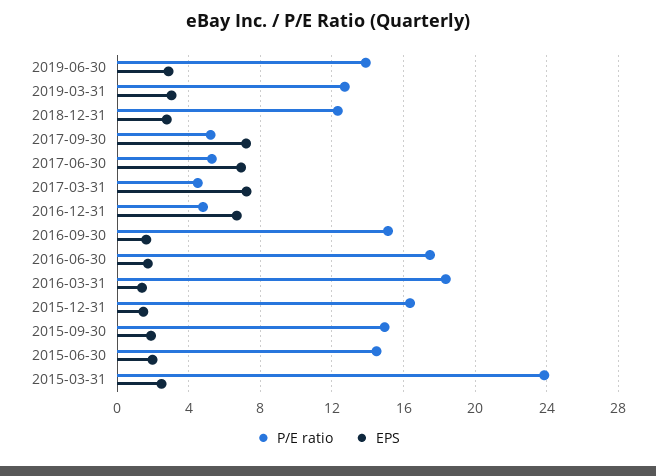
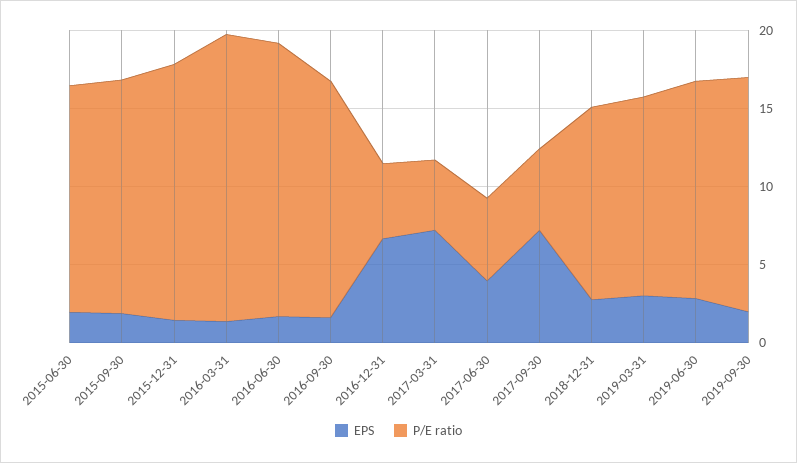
EPS, 2017-06-30: 7 -> 4
P/E ratio, 2015-03-31: 24 -> none
EPS, 2015-03-31: 2.5 -> none
EPS, 2019-09-30: none -> 2
P/E ratio, 2019-09-30: none -> 15

